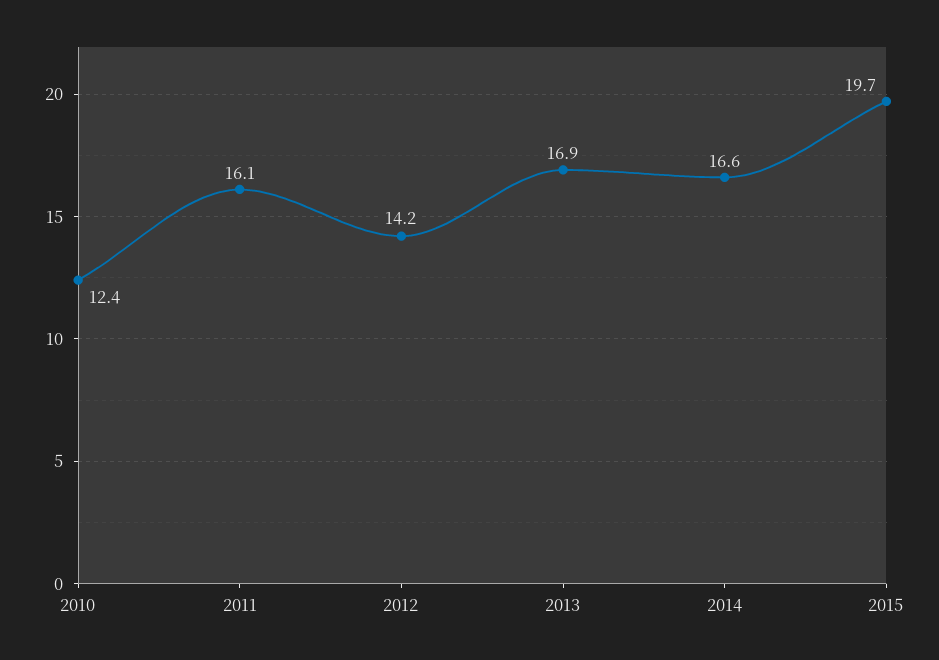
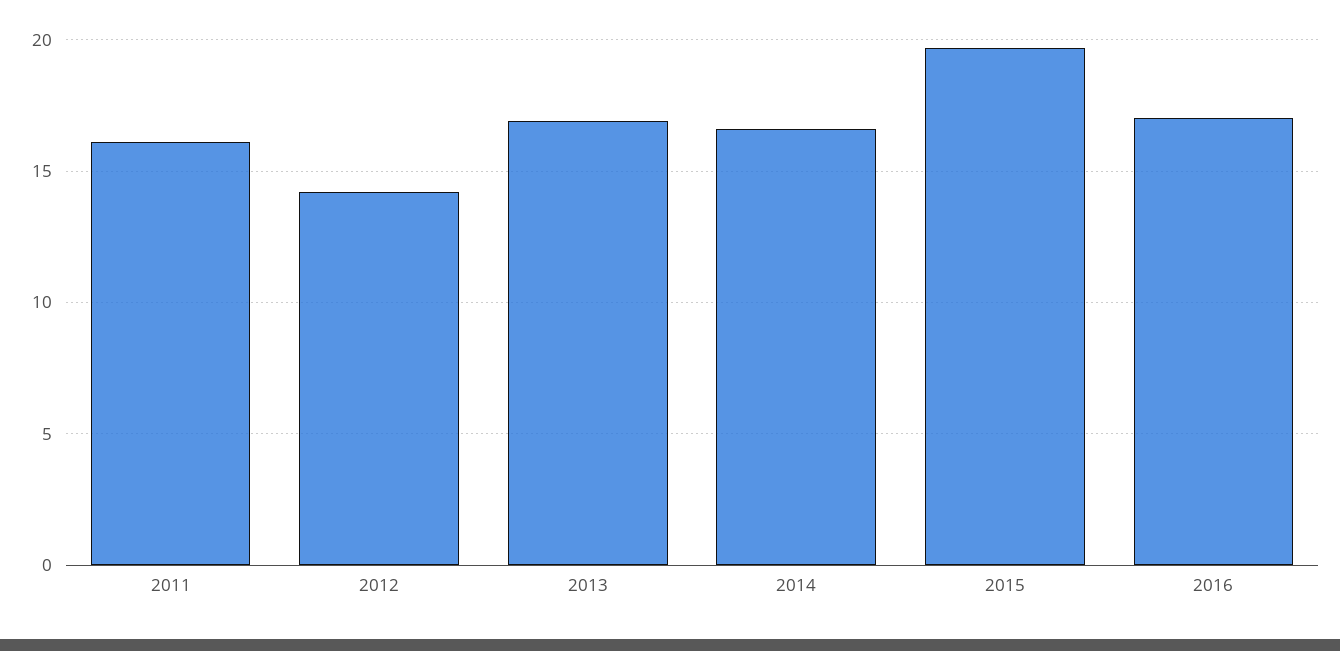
2010: 12.4 -> none
2016: none -> 17

